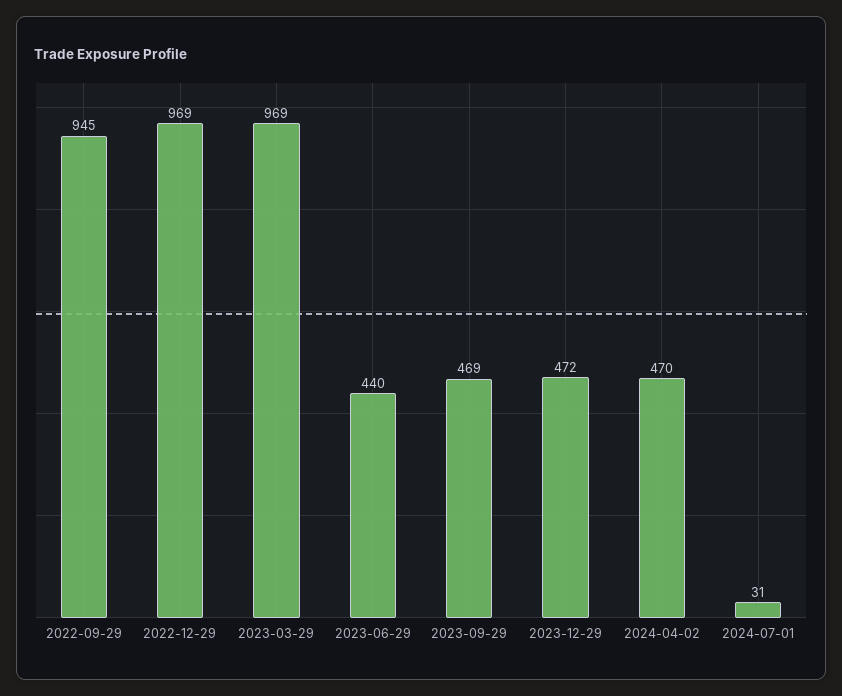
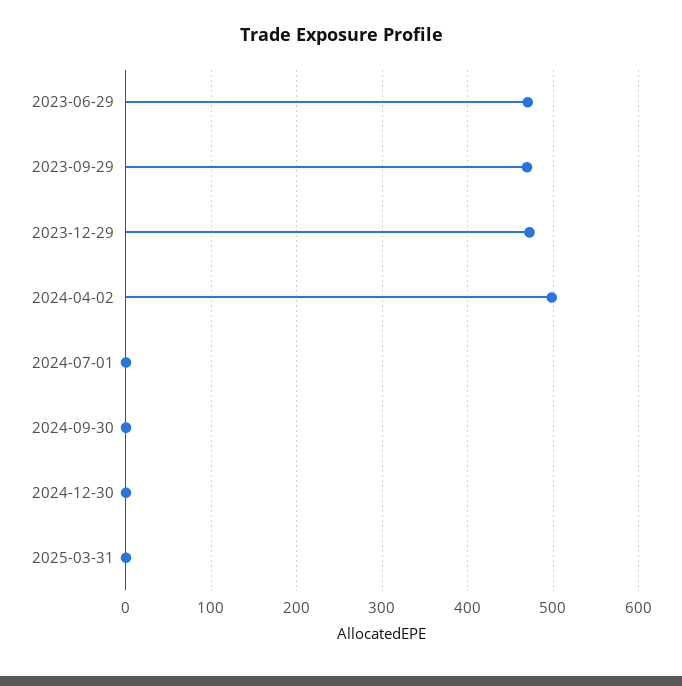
2022-09-29: 945 -> none
2022-12-29: 969 -> none
2023-03-29: 969 -> none
2023-06-29: 440 -> 470
2024-04-02: 470 -> 500
2024-07-01: 31 -> 0
2024-09-30: none -> 0
2024-12-30: none -> 0
2025-03-31: none -> 0

